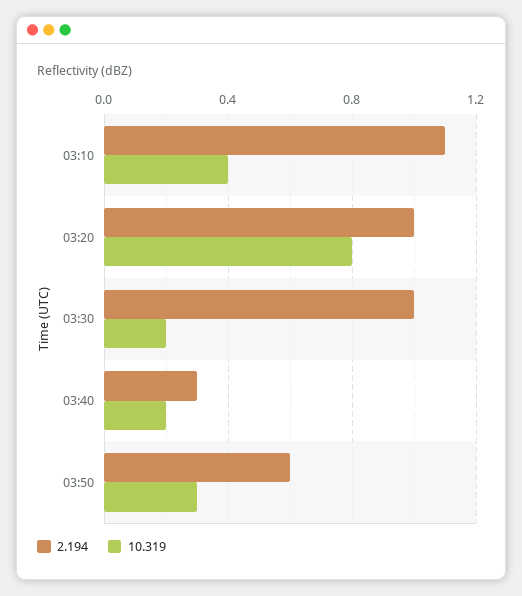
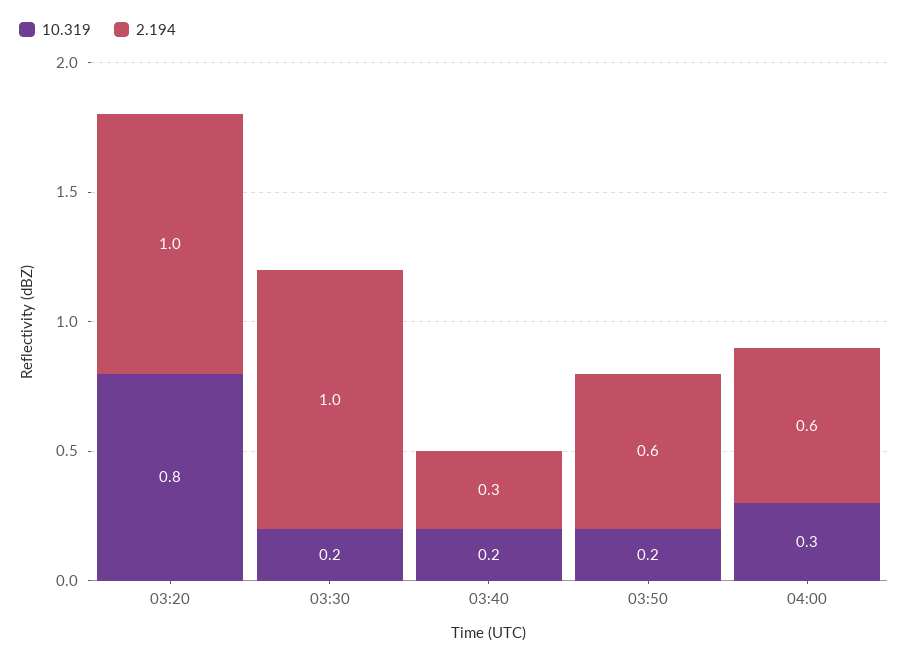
2.194, 03:10: 1.1 -> none
10.319, 03:10: 0.4 -> none
10.319, 03:50: 0.3 -> 0.2
10.319, 04:00: none -> 0.3
2.194, 04:00: none -> 0.6

